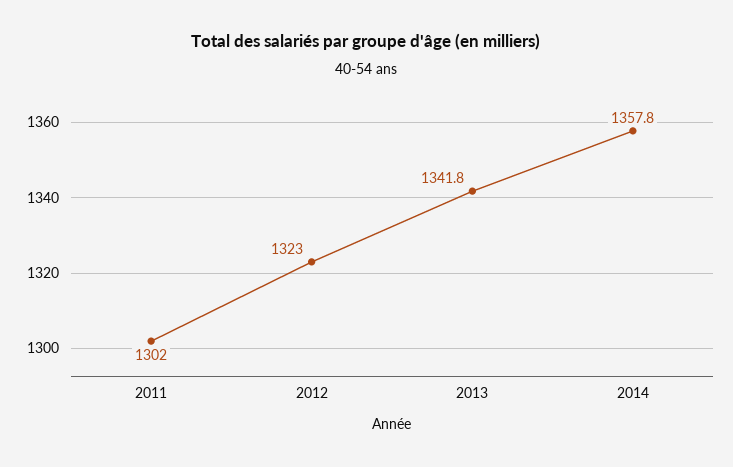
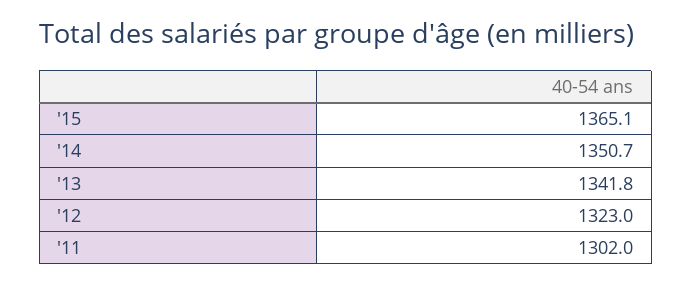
2014: 1357.8 -> 1350.7
'15: none -> 1365.1

